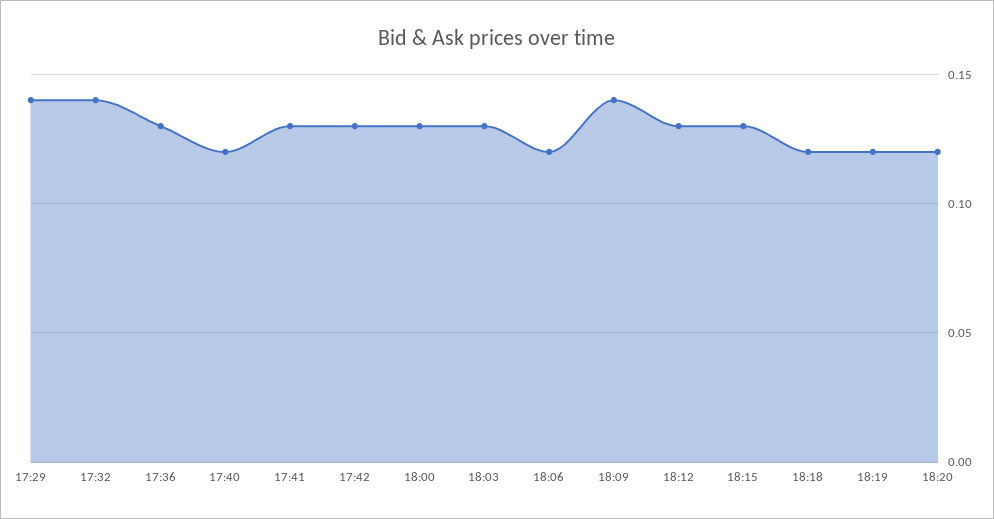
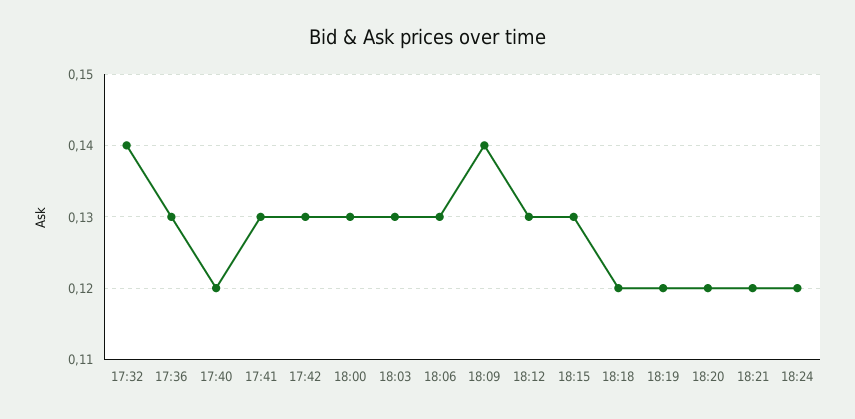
17:29: 0.14 -> none
18:06: 0.12 -> 0.13
18:21: none -> 0.12
18:24: none -> 0.12

